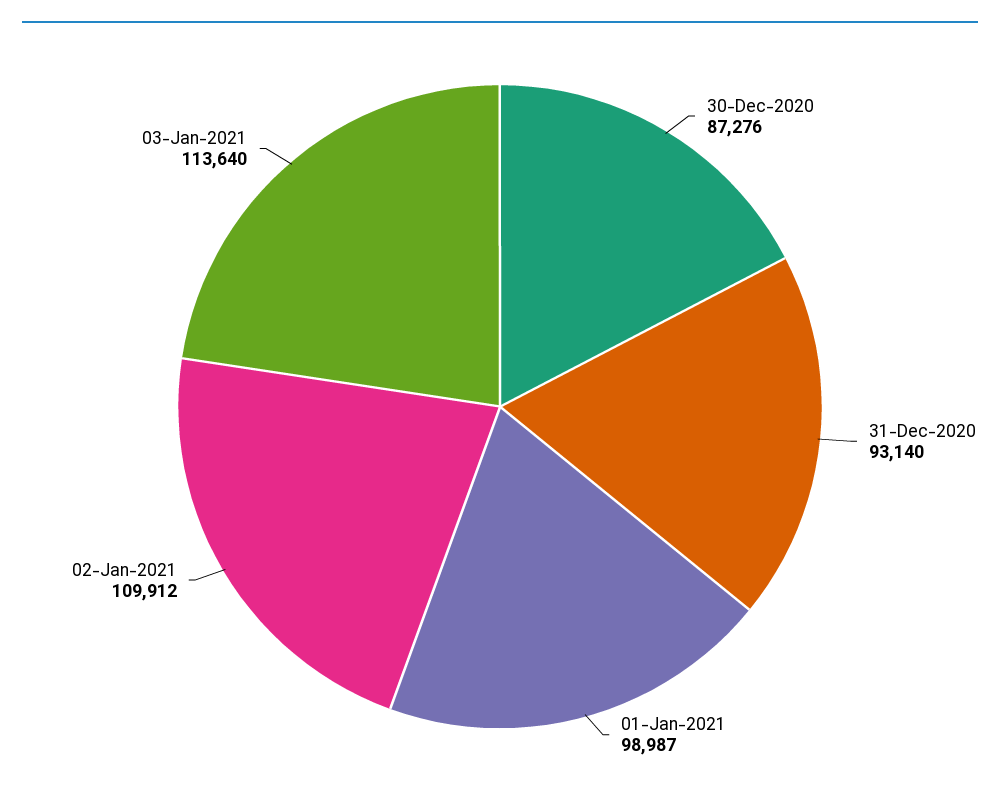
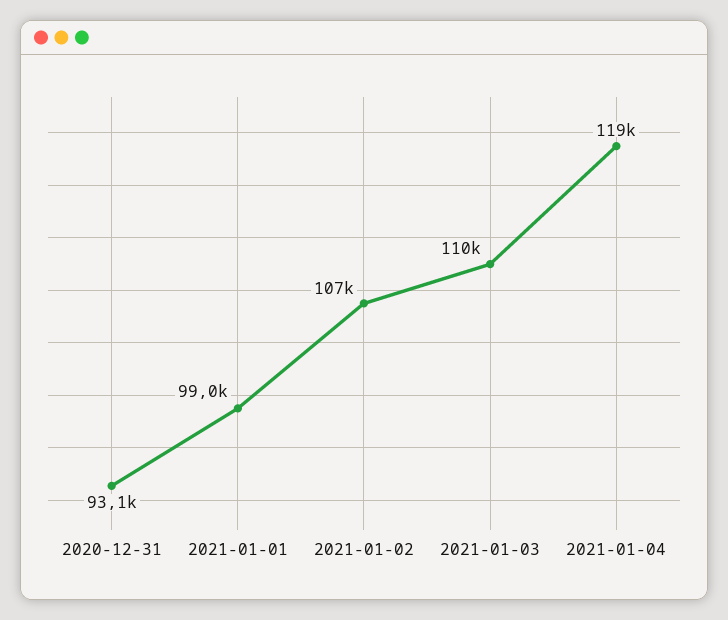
30-Dec-2020: 87276 -> none
02-Jan-2021: 109912 -> 107000
03-Jan-2021: 113640 -> 110000
2021-01-04: none -> 119000

